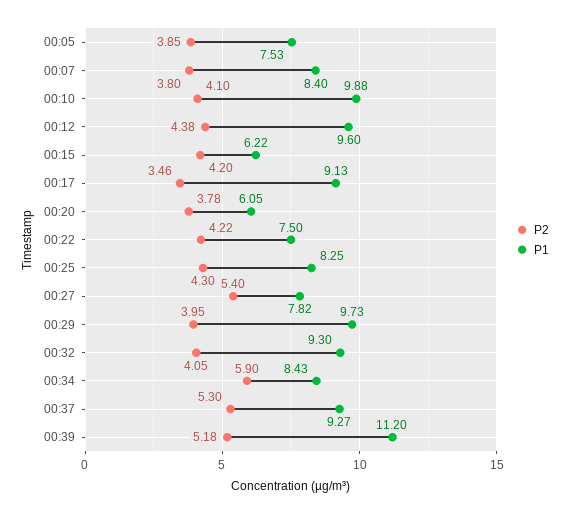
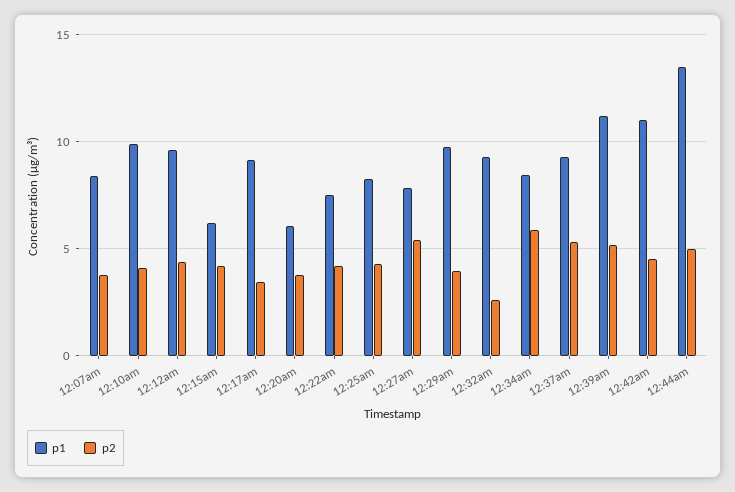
P2, 00:05: 3.85 -> none
P1, 00:05: 7.53 -> none
P2, 00:32: 4.05 -> 2.5
P1, 12:42am: none -> 11
P2, 12:42am: none -> 4.5
P1, 12:44am: none -> 13.5
P2, 12:44am: none -> 5

